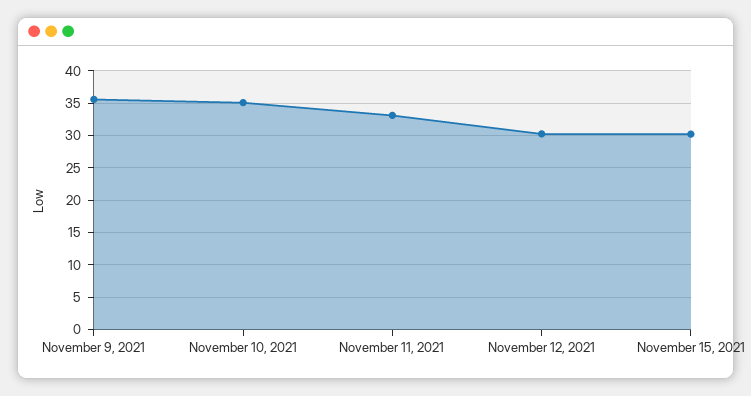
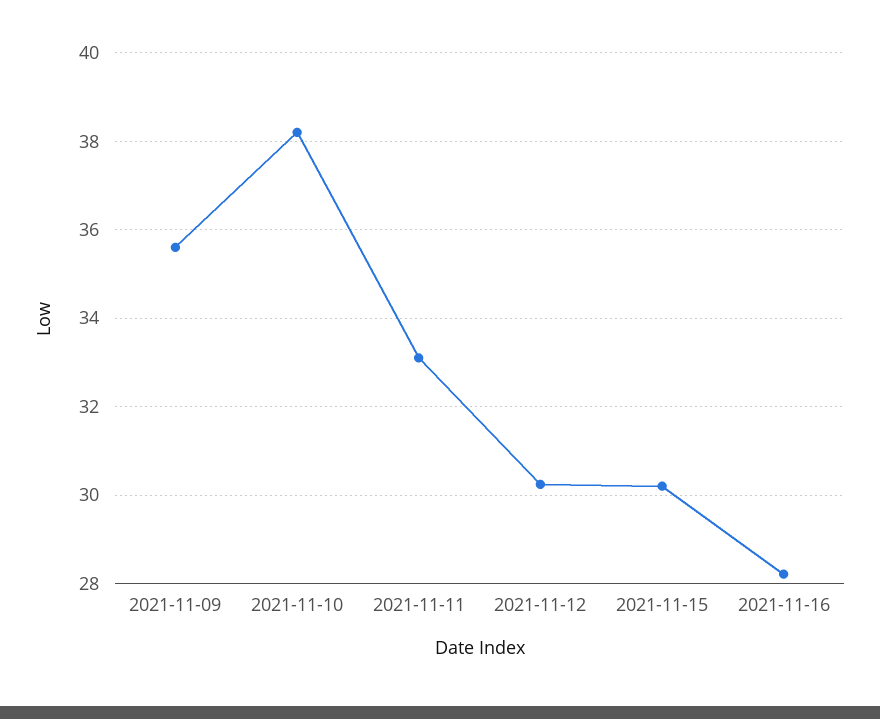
November 10, 2021: 35 -> 38.2
2021-11-16: none -> 28.2

